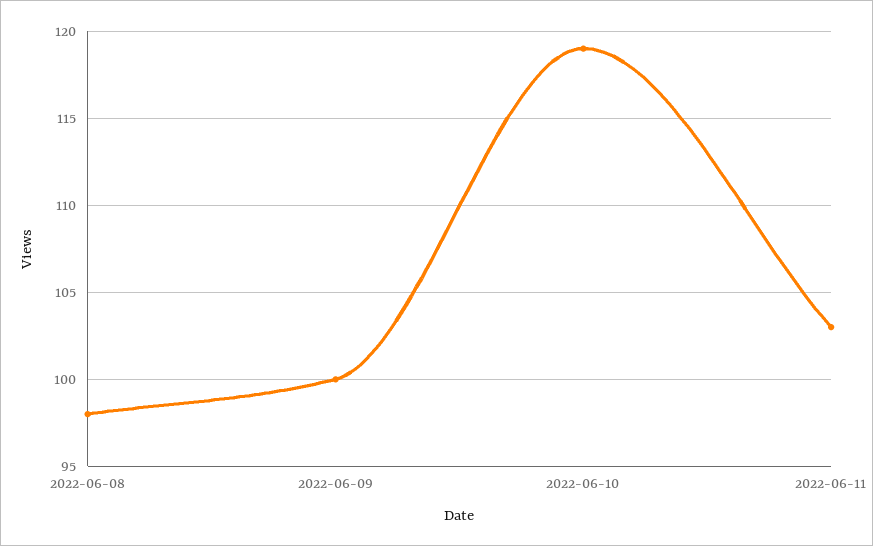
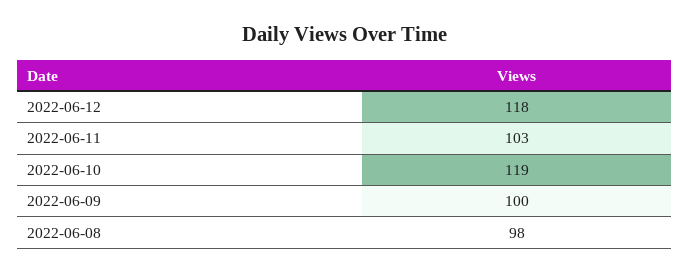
2022-06-12: none -> 118

